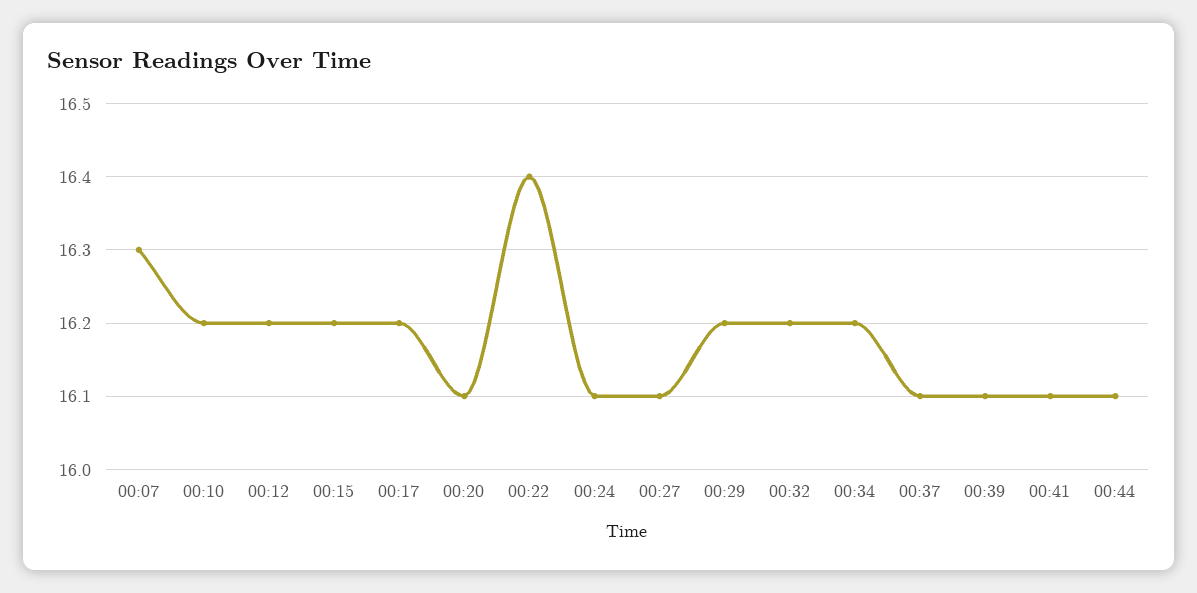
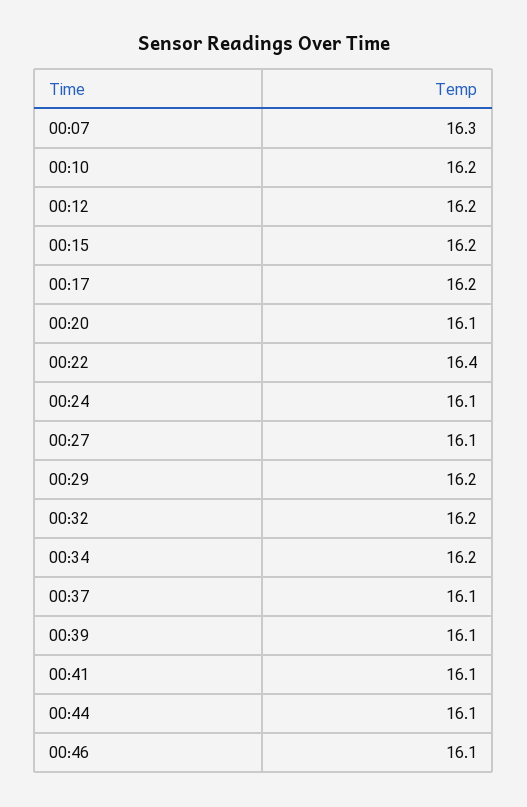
00:46: none -> 16.1

